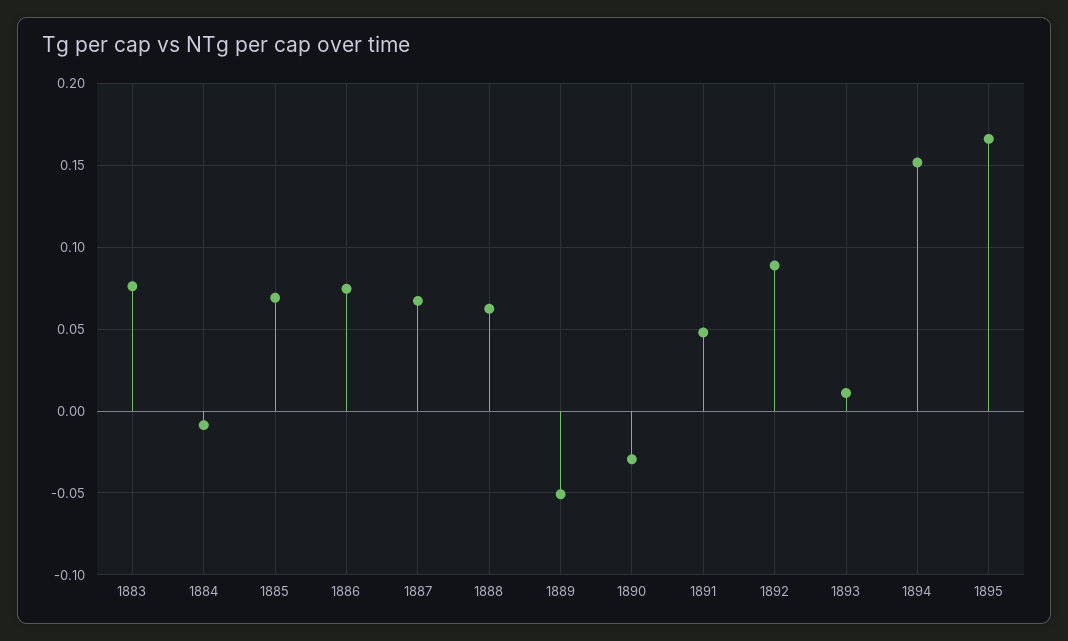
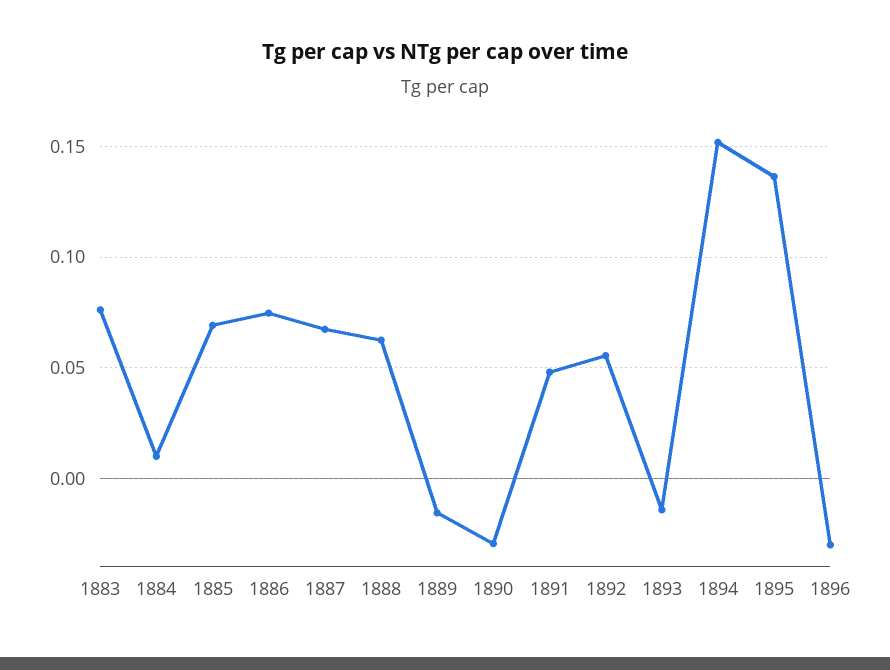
1884: -0.01 -> 0.01
1889: -0.05 -> -0.015
1892: 0.09 -> 0.055
1893: 0.01 -> -0.015
1895: 0.165 -> 0.135
1896: none -> -0.03

